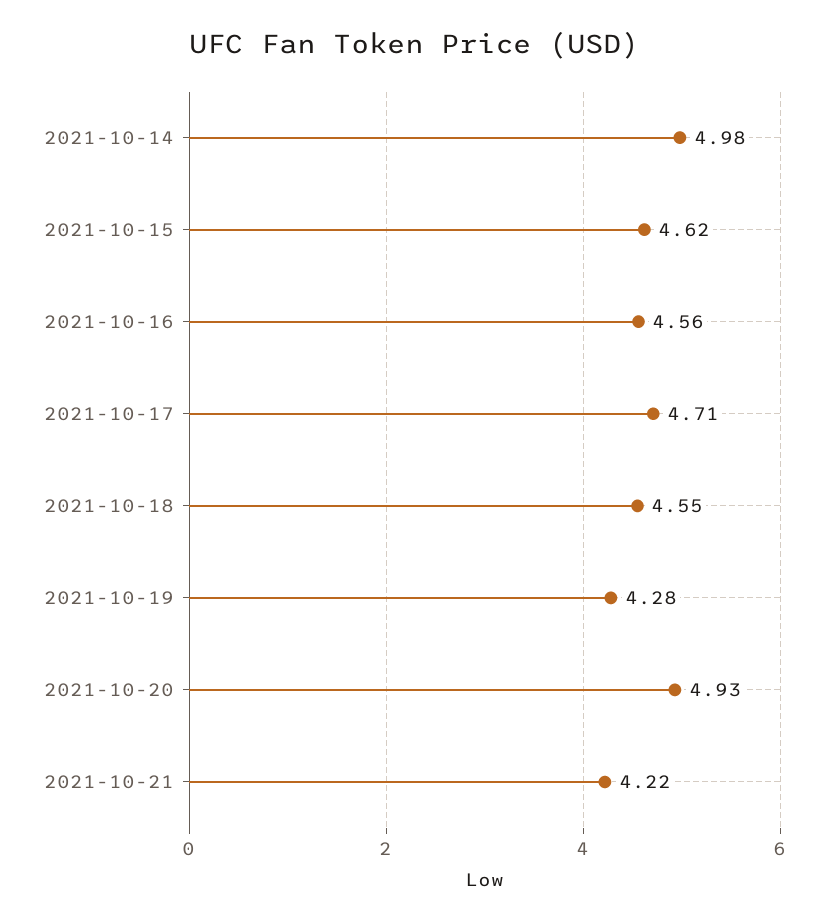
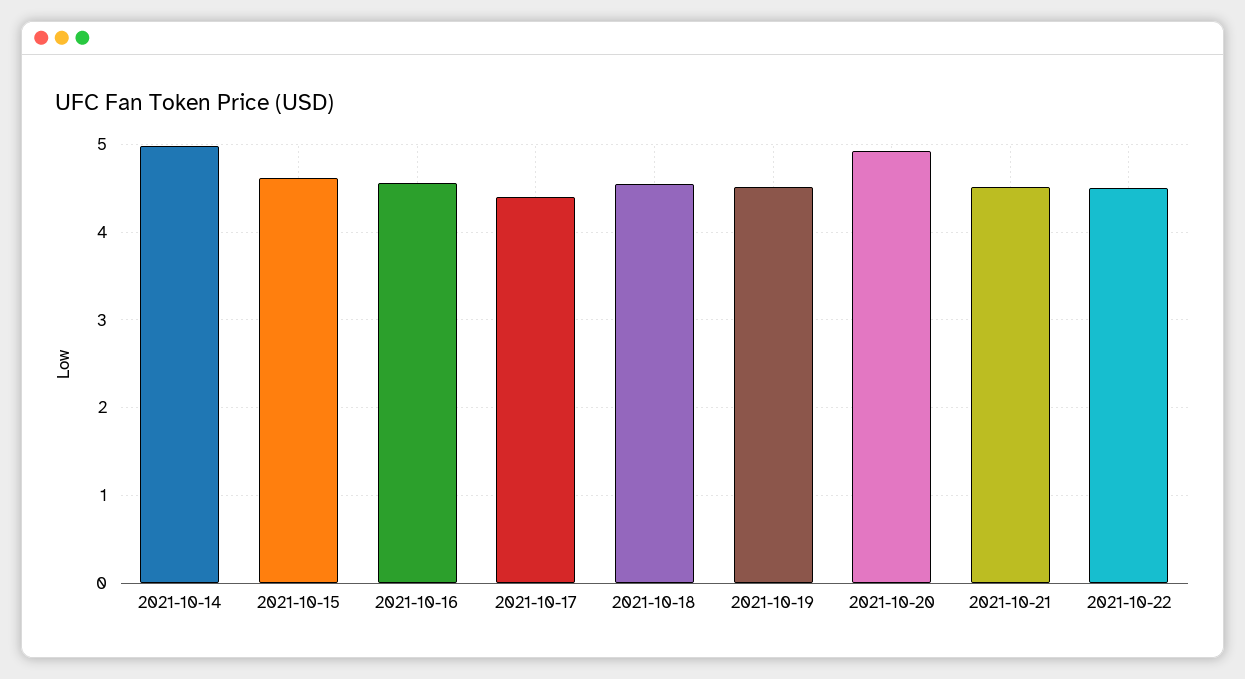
2021-10-17: 4.71 -> 4.4
2021-10-19: 4.28 -> 4.5
2021-10-21: 4.22 -> 4.5
2021-10-22: none -> 4.5

